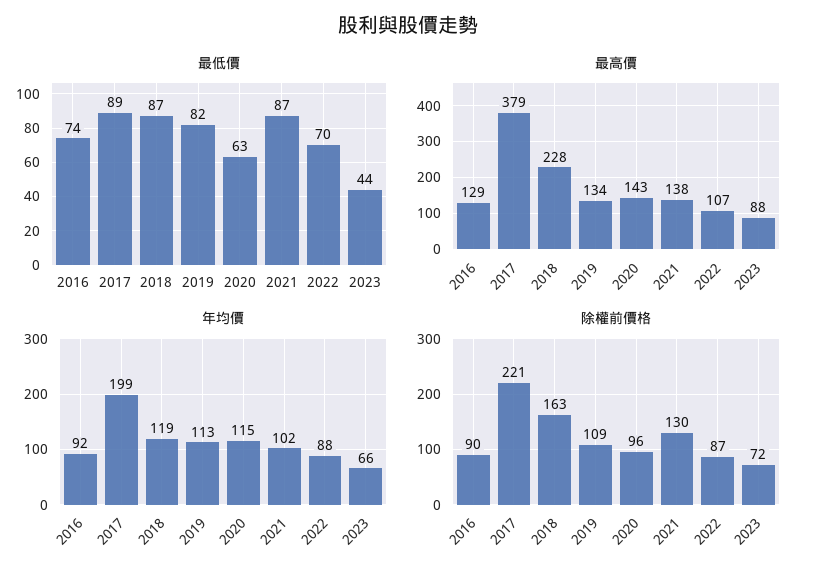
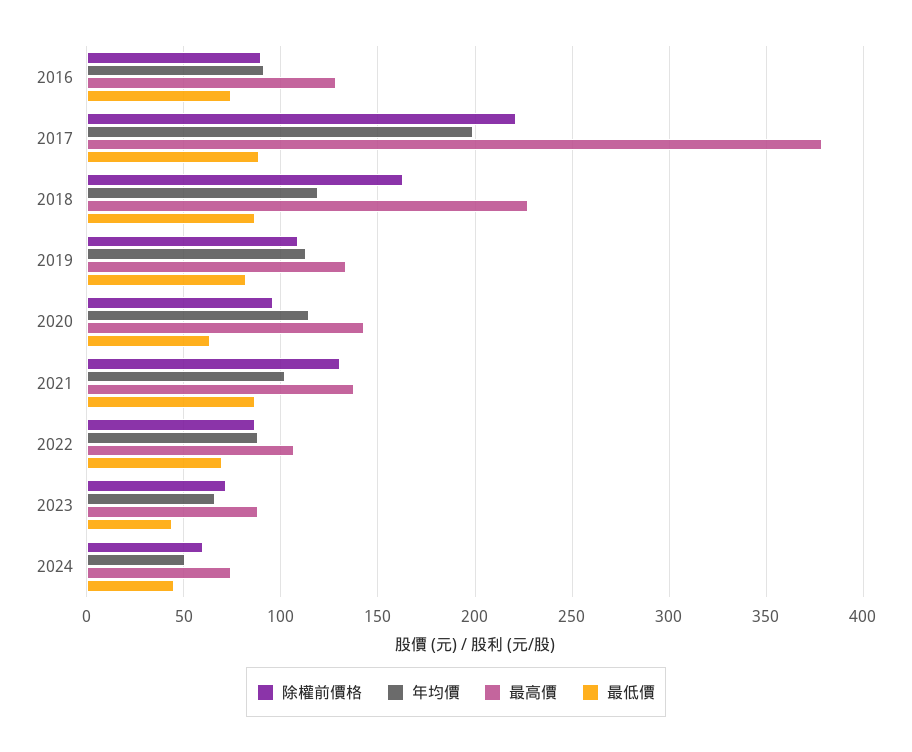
除權前價格, 2024: none -> 60
年均價, 2024: none -> 50
最高價, 2024: none -> 75
最低價, 2024: none -> 45

